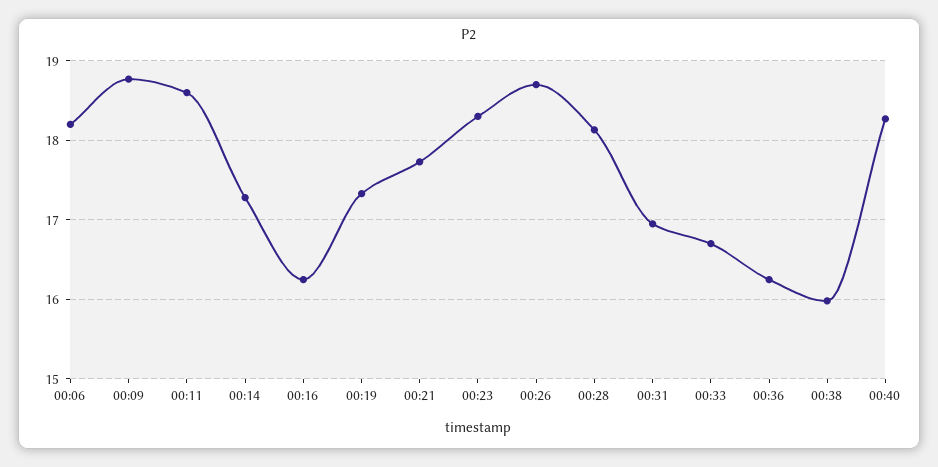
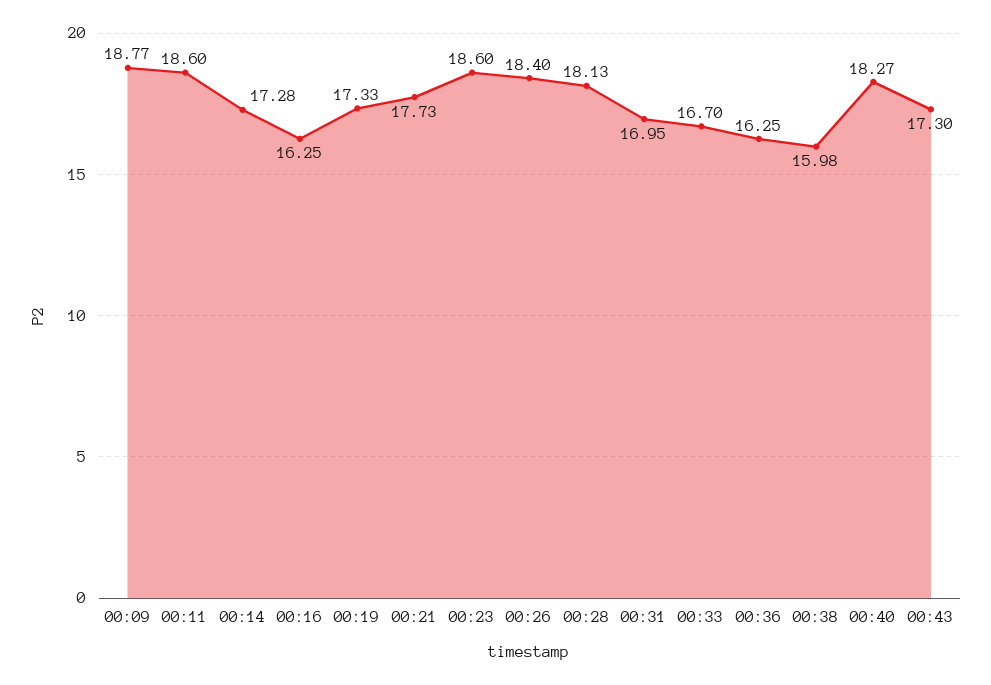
00:06: 18.2 -> none
00:23: 18.3 -> 18.6
00:26: 18.7 -> 18.4
00:43: none -> 17.3

